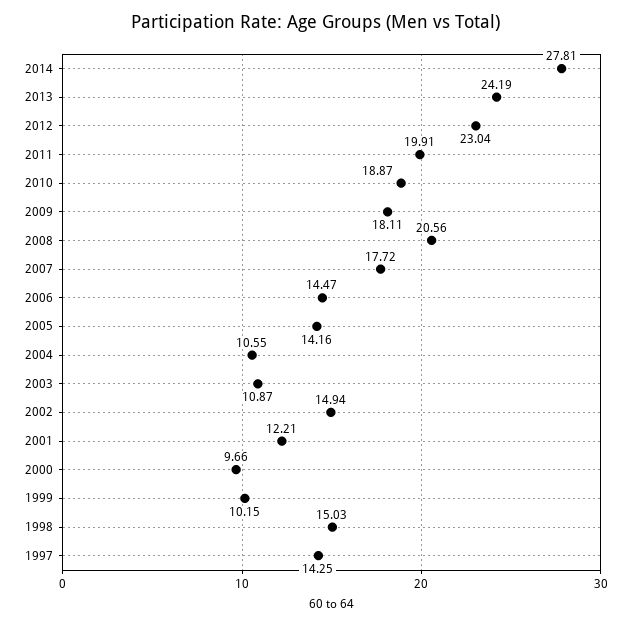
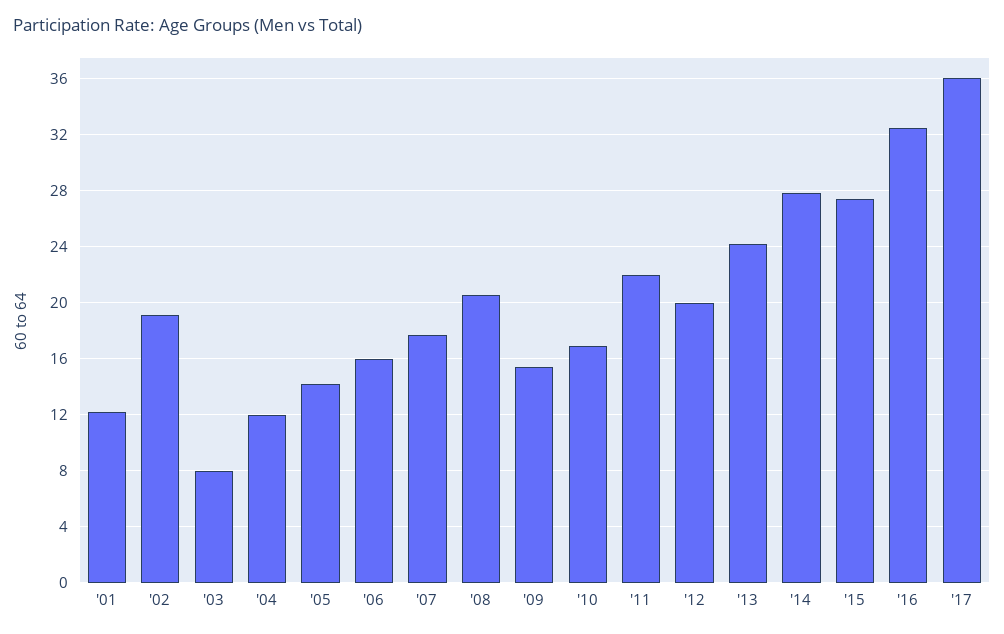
2012: 23.04 -> 20
2011: 19.91 -> 22
2010: 18.87 -> 17
2009: 18.11 -> 15.5
2006: 14.47 -> 16
2004: 10.55 -> 12
2003: 10.87 -> 8
2002: 14.94 -> 19
2000: 9.66 -> none
1999: 10.15 -> none
1998: 15.03 -> none
1997: 14.25 -> none
'15: none -> 27.5
'16: none -> 32.5
'17: none -> 36

